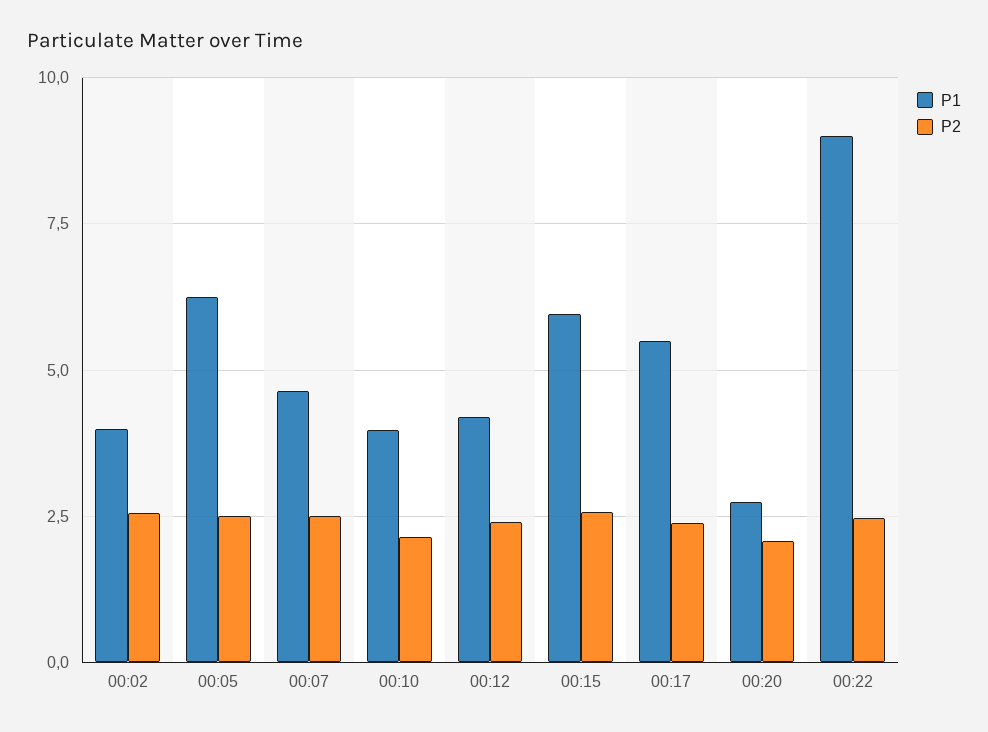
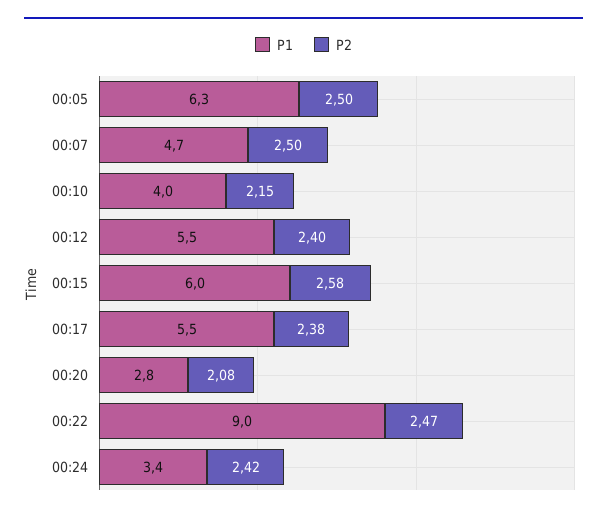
P1, 00:02: 4 -> none
P2, 00:02: 2.5 -> none
P1, 00:12: 4.25 -> 5.5
P1, 00:24: none -> 3.4
P2, 00:24: none -> 2.42

